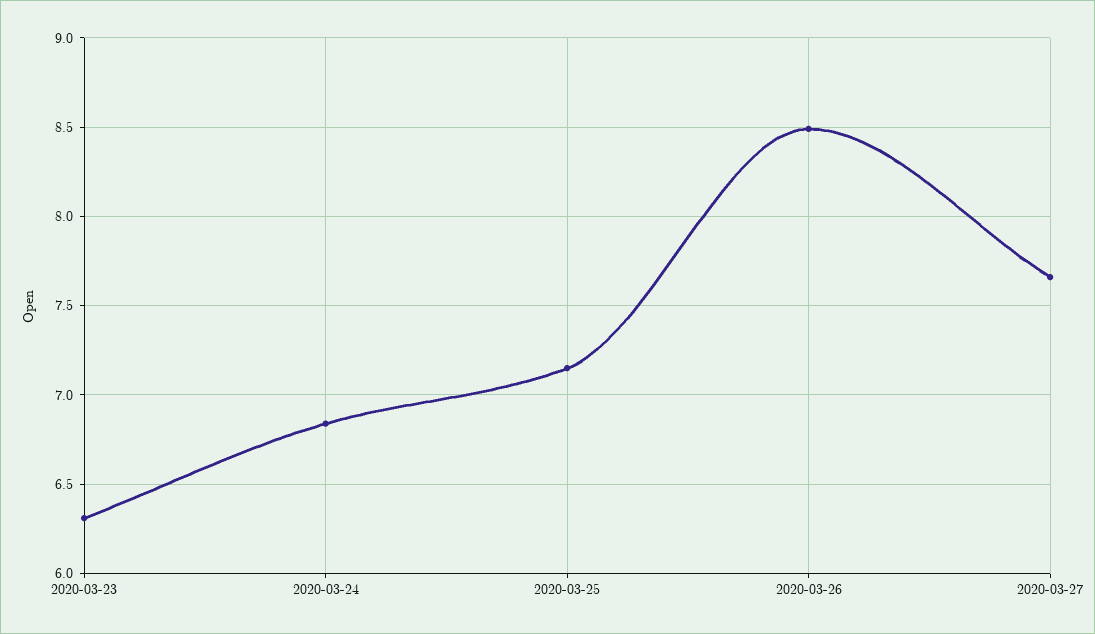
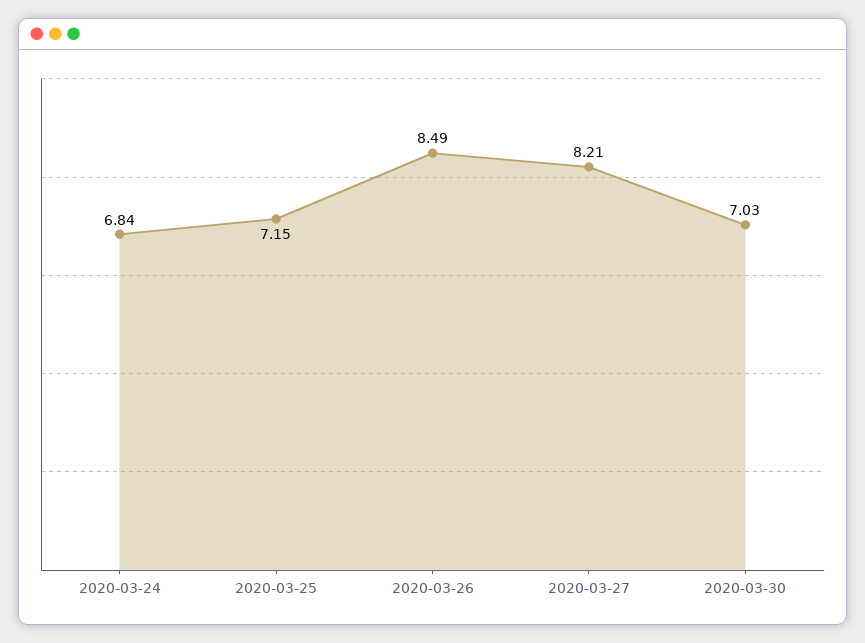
2020-03-23: 6.3 -> none
2020-03-27: 7.65 -> 8.21
2020-03-30: none -> 7.03

